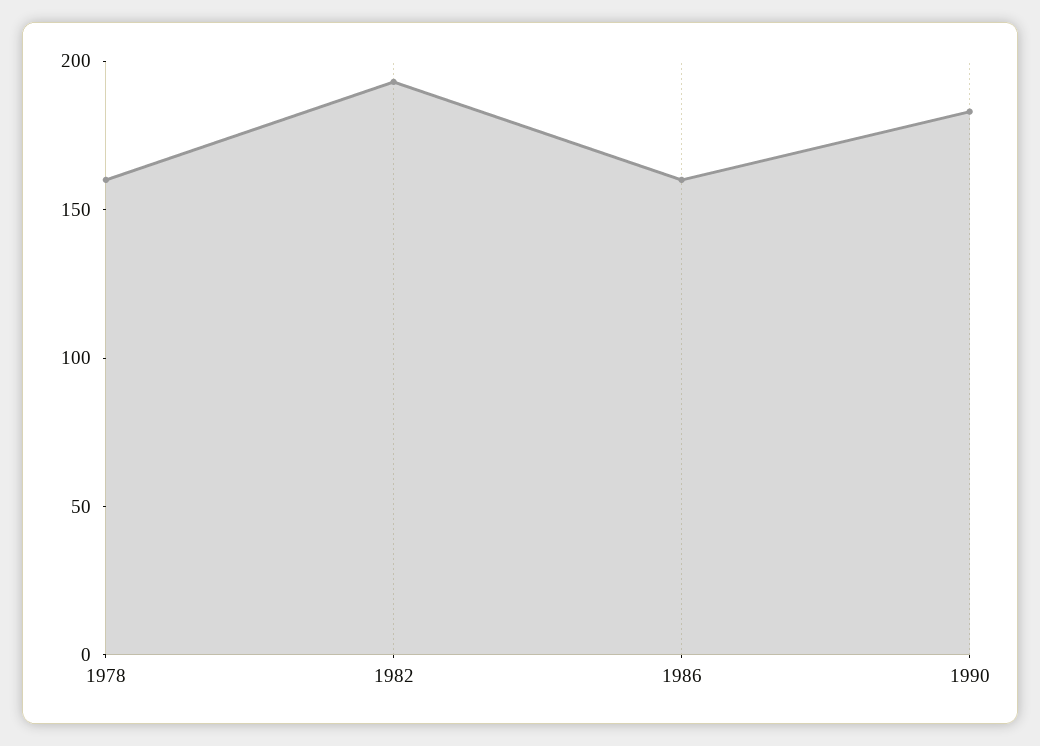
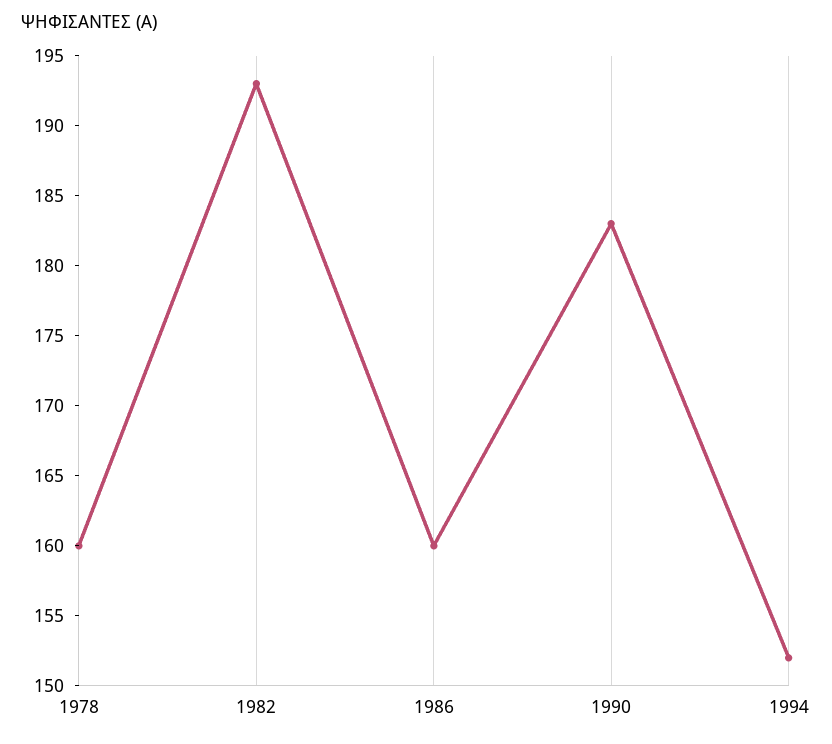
1994: none -> 152

